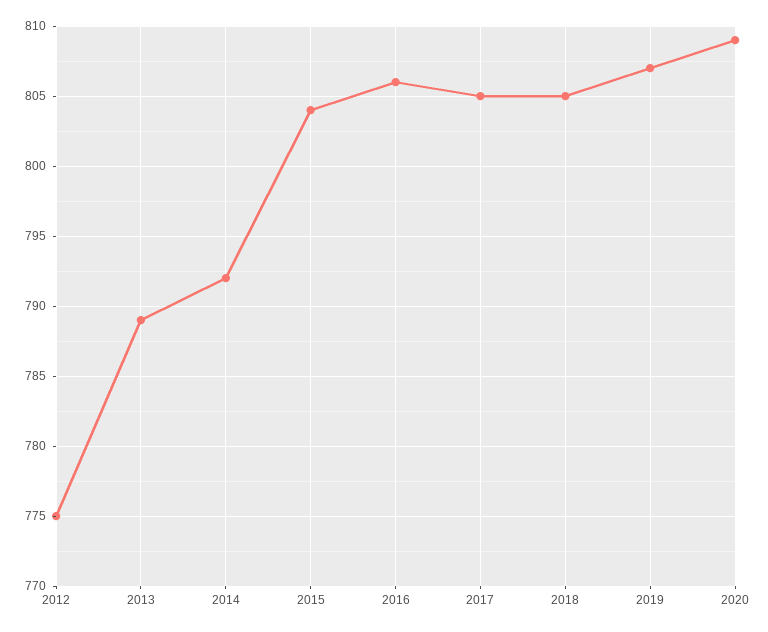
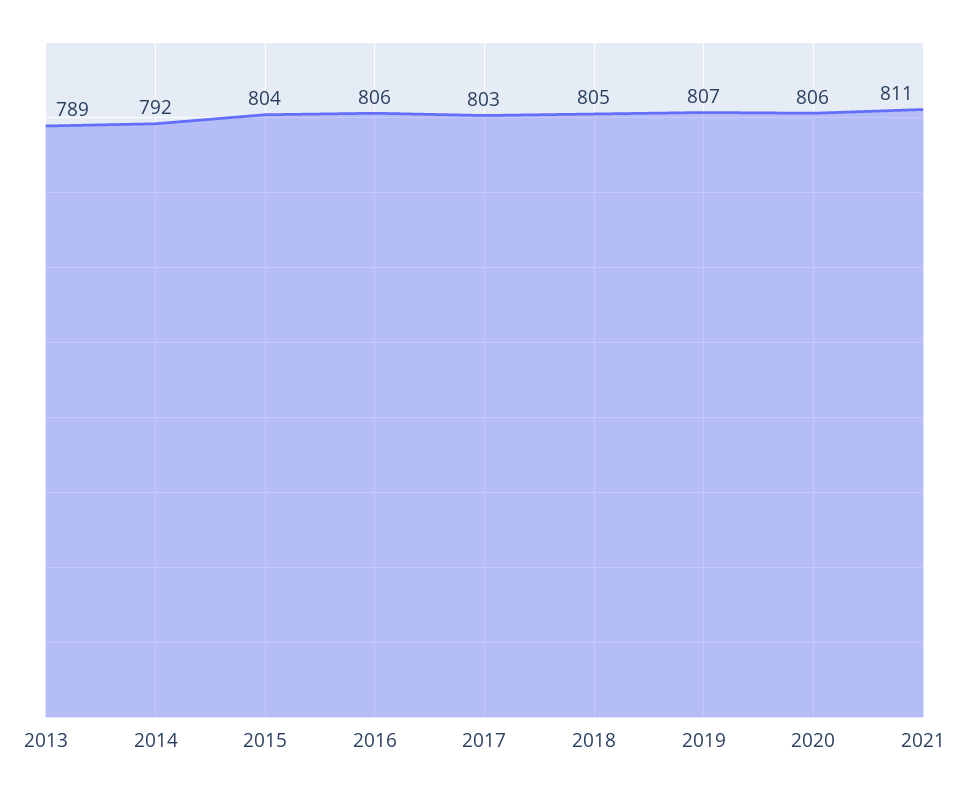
2012: 775 -> none
2017: 805 -> 803
2020: 809 -> 806
2021: none -> 811

